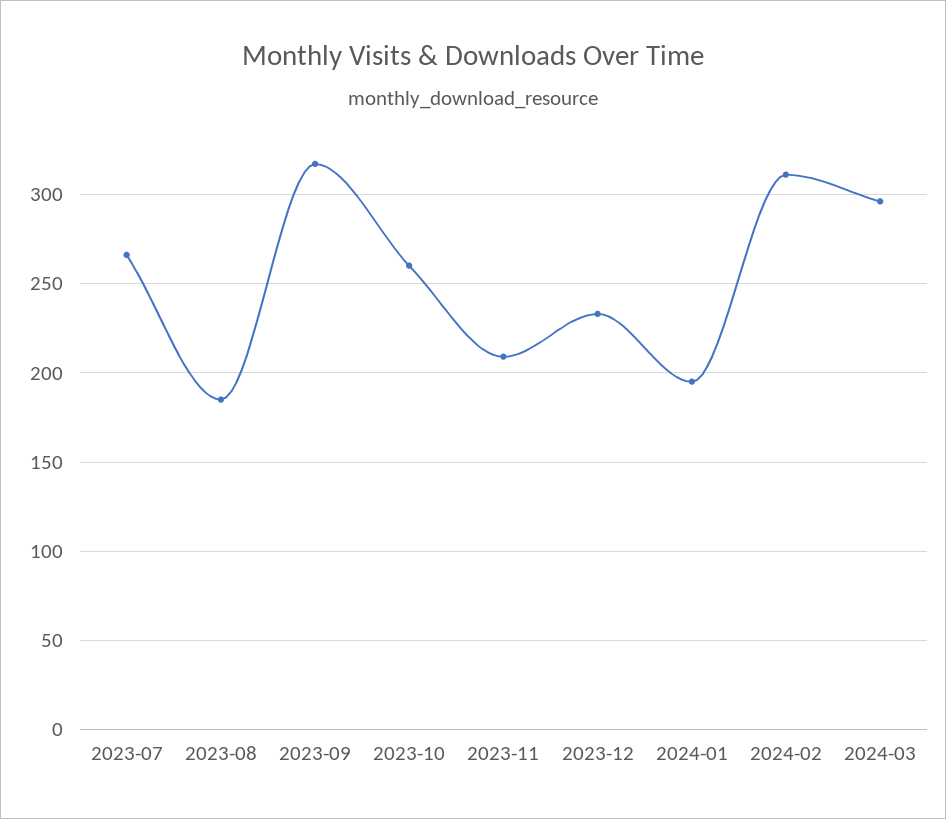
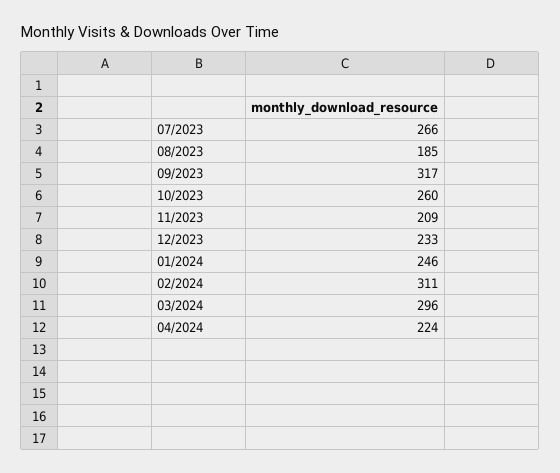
2024-01: 195 -> 246
04/2024: none -> 224

